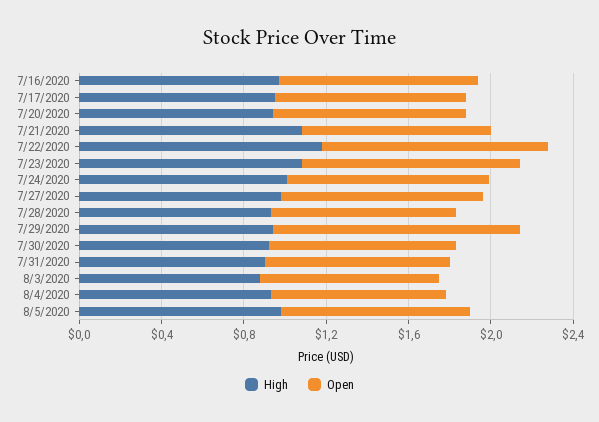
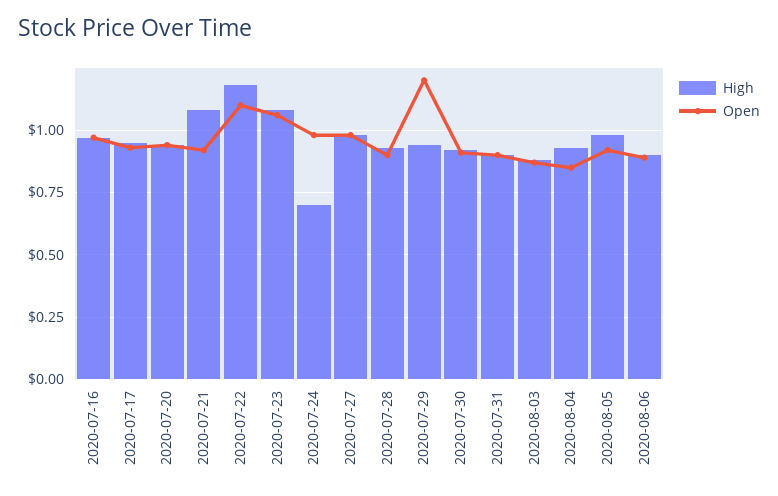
High, 7/24/2020: 1 -> 0.7
High, 2020-08-06: none -> 0.9
Open, 2020-08-06: none -> 0.9

